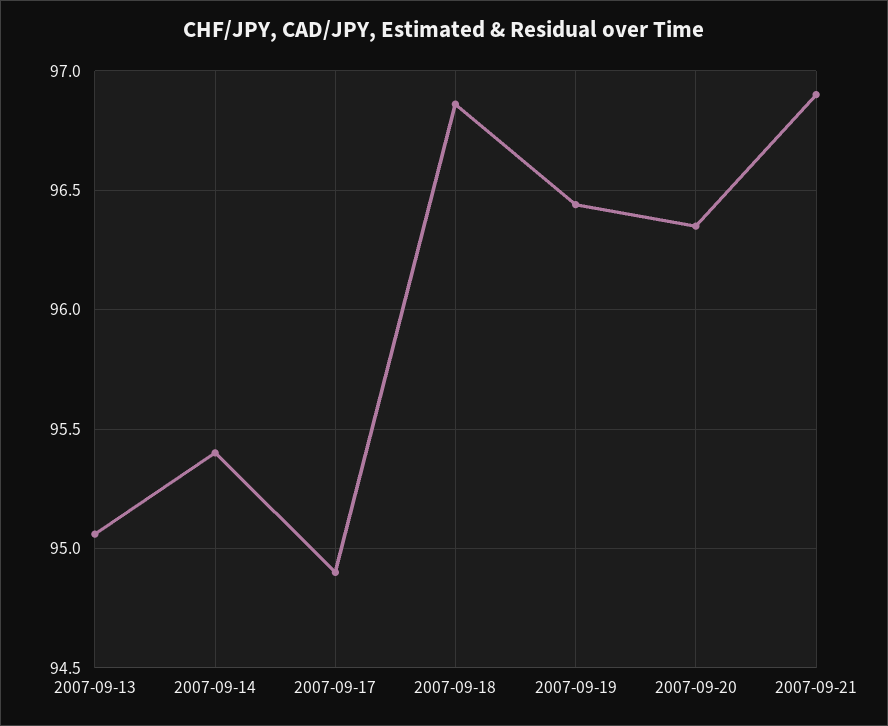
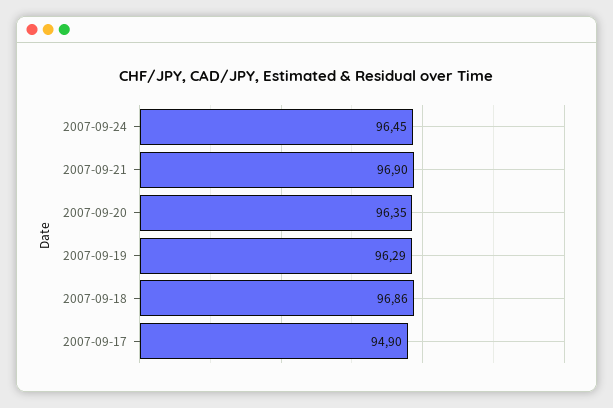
2007-09-13: 95.05 -> none
2007-09-14: 95.4 -> none
2007-09-19: 96.45 -> 96.29
2007-09-24: none -> 96.45

